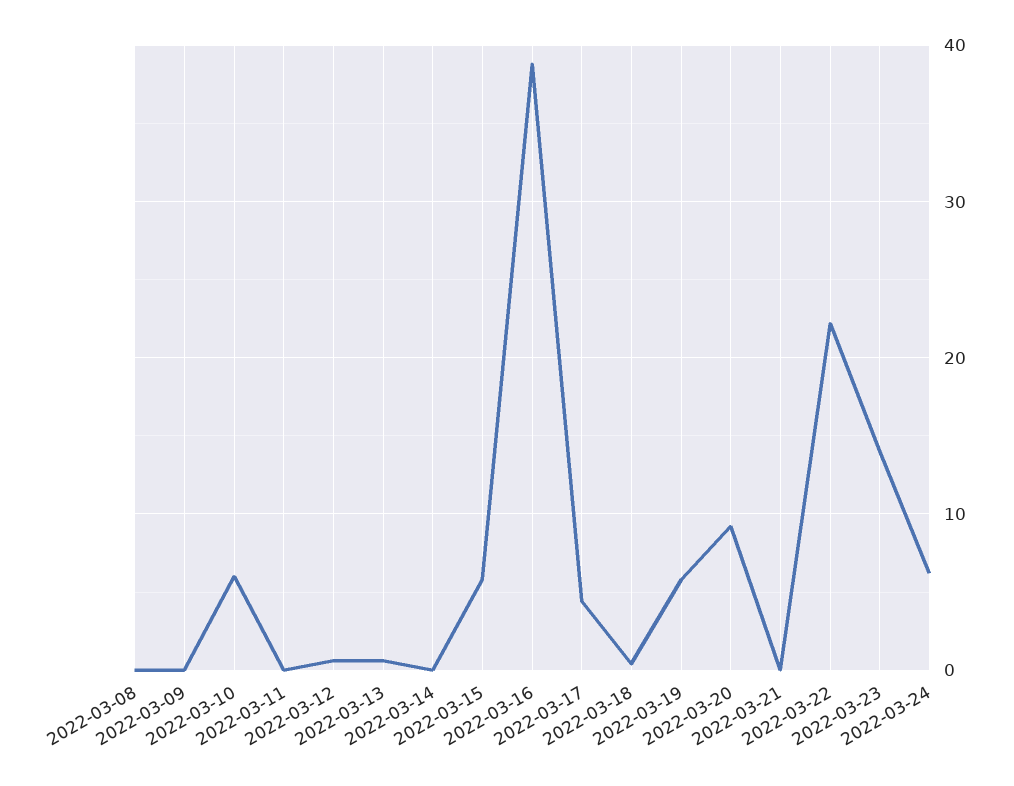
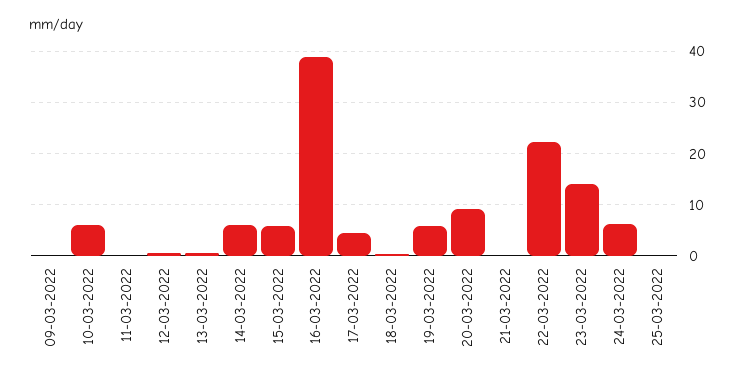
2022-03-08: 0 -> none
2022-03-14: 0 -> 6
25-03-2022: none -> 0

